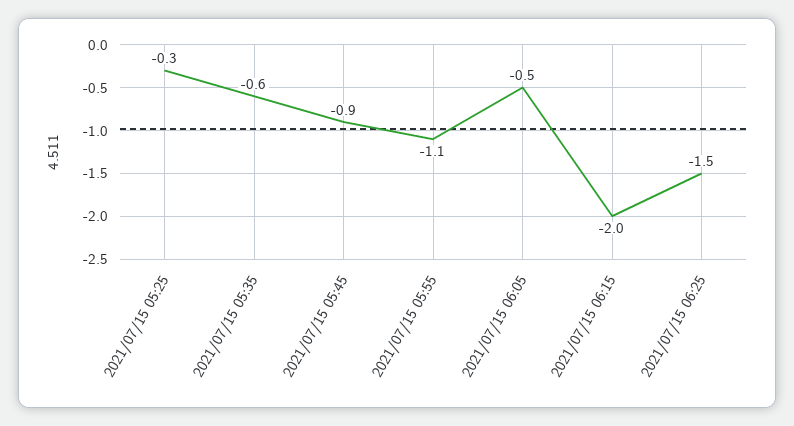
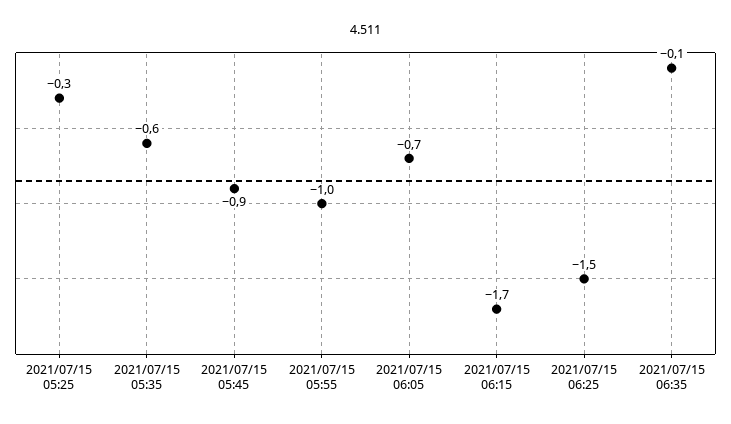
2021/07/15 05:55: -1.1 -> -1
2021/07/15 06:05: -0.5 -> -0.7
2021/07/15 06:15: -2 -> -1.7
2021/07/15 06:35: none -> -0.1

